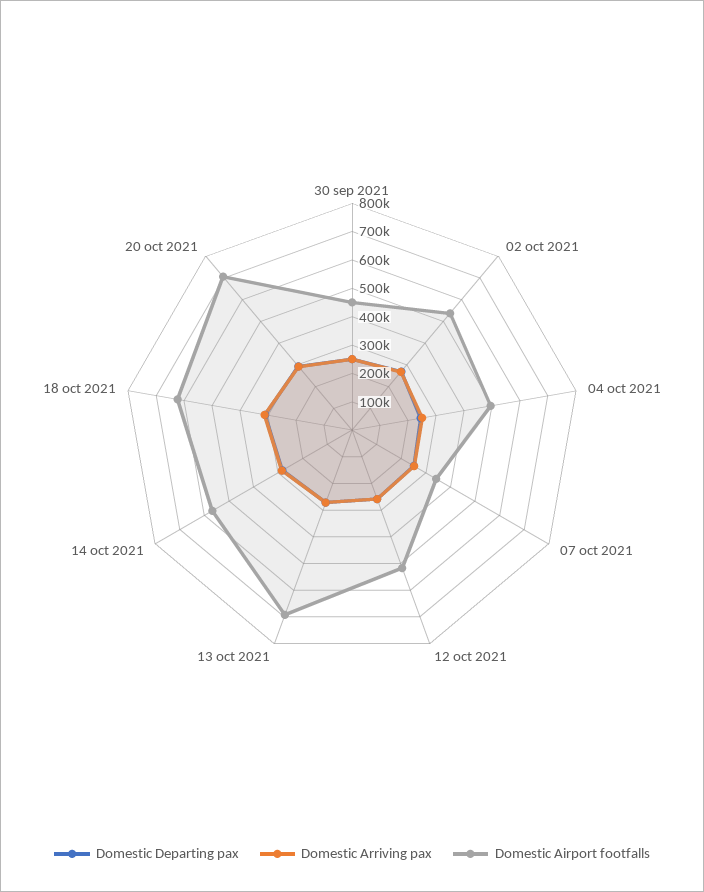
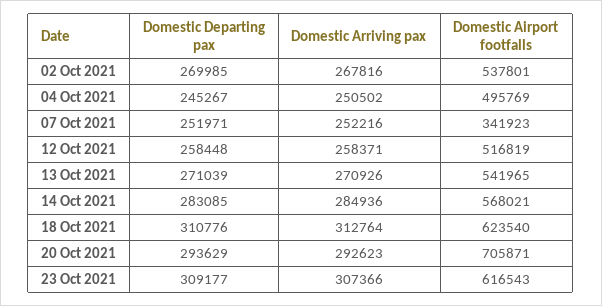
Domestic Departing pax, 30 sep 2021: 250000 -> none
Domestic Arriving pax, 30 sep 2021: 250000 -> none
Domestic Airport footfalls, 30 sep 2021: 450000 -> none
Domestic Airport footfalls, 13 oct 2021: 700000 -> 541965
Domestic Departing pax, 23 Oct 2021: none -> 309177
Domestic Arriving pax, 23 Oct 2021: none -> 307366
Domestic Airport footfalls, 23 Oct 2021: none -> 616543

